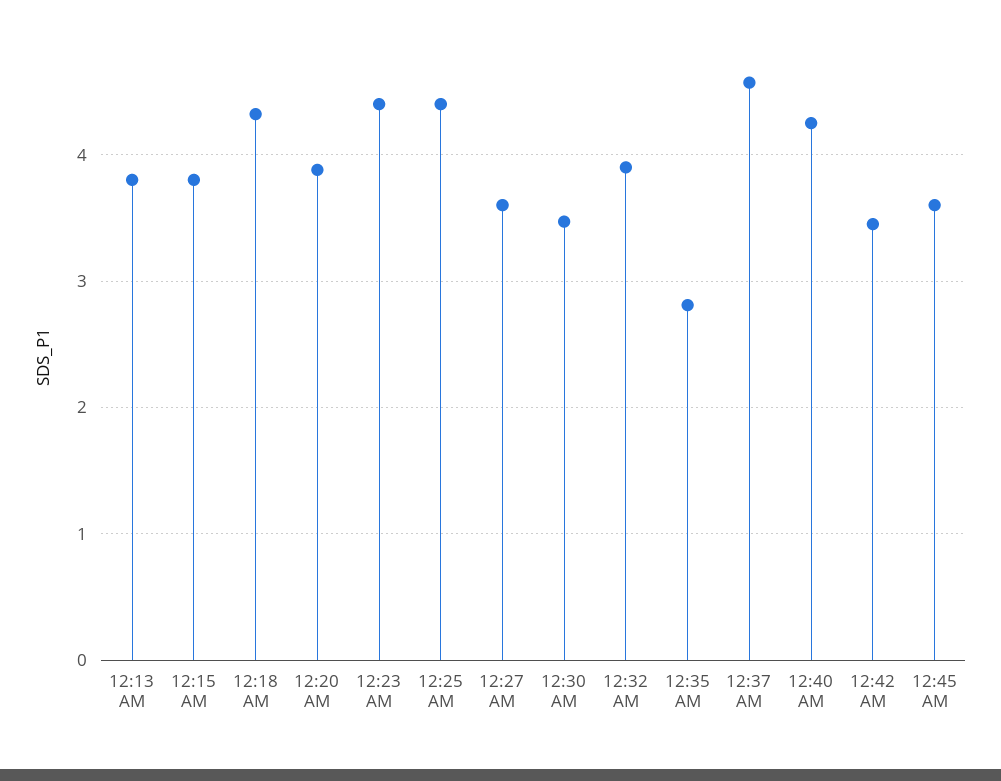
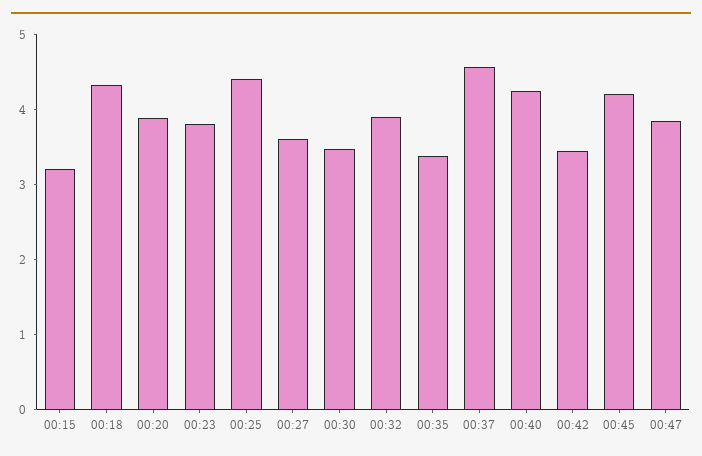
12:13 AM: 3.8 -> none
12:15 AM: 3.8 -> 3.2
12:23 AM: 4.4 -> 3.8
12:35 AM: 2.8 -> 3.4
12:45 AM: 3.6 -> 4.2
00:47: none -> 3.8

